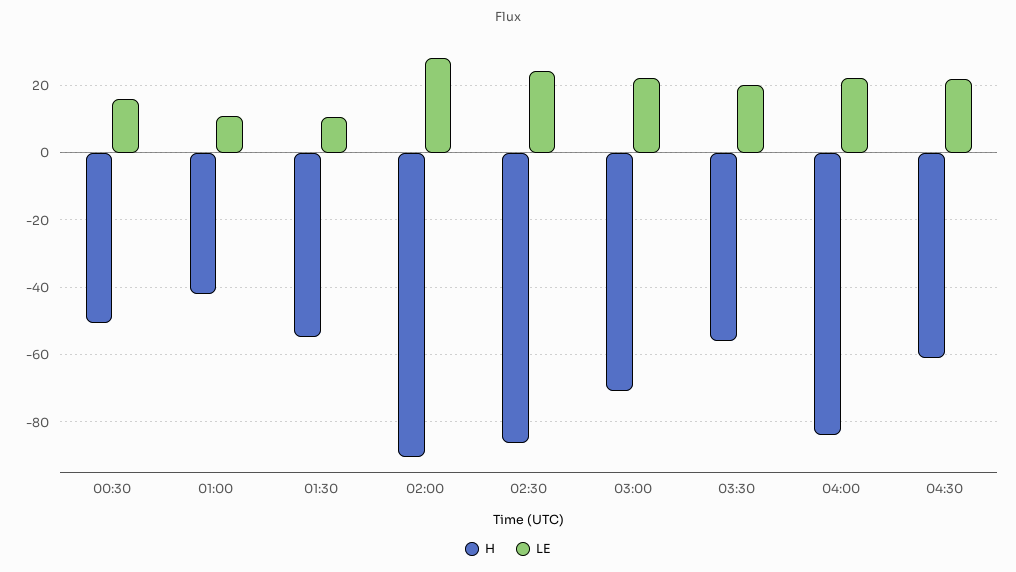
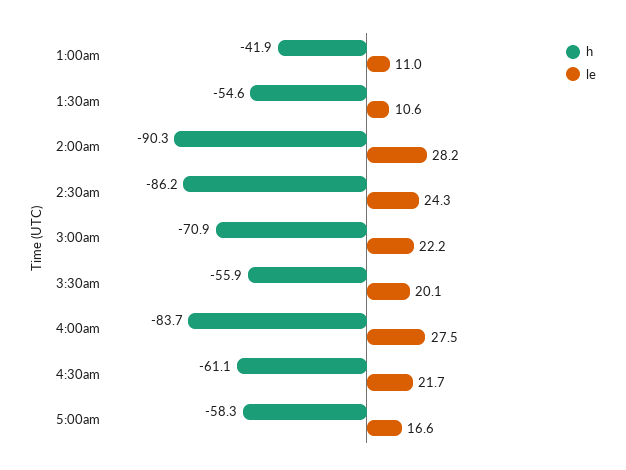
H, 00:30: -50 -> none
LE, 00:30: 16 -> none
LE, 04:00: 22 -> 27.5
H, 5:00am: none -> -58.3
LE, 5:00am: none -> 16.6

